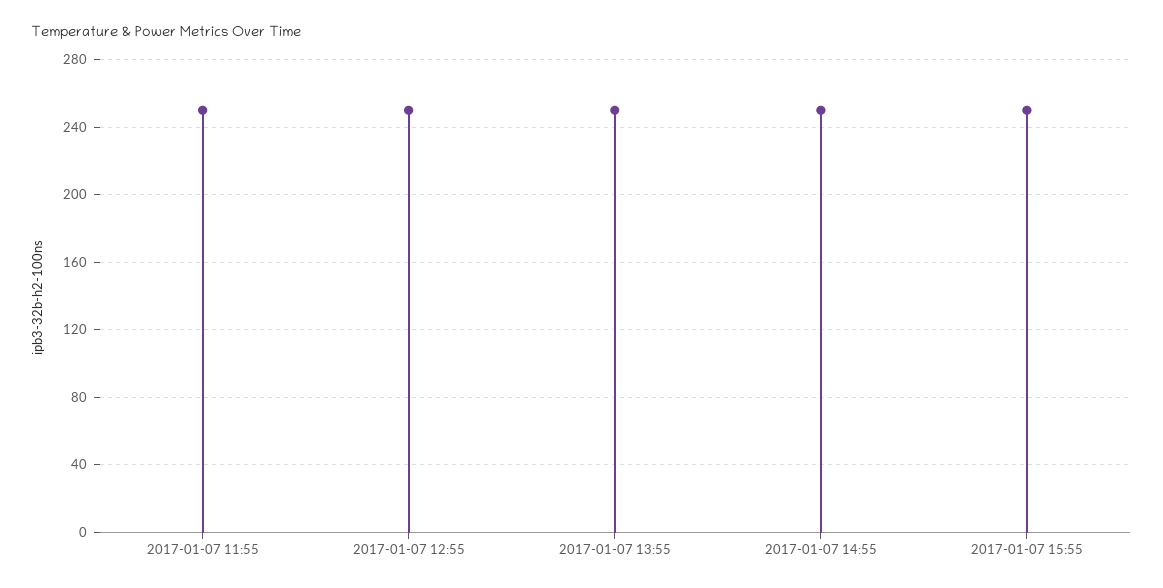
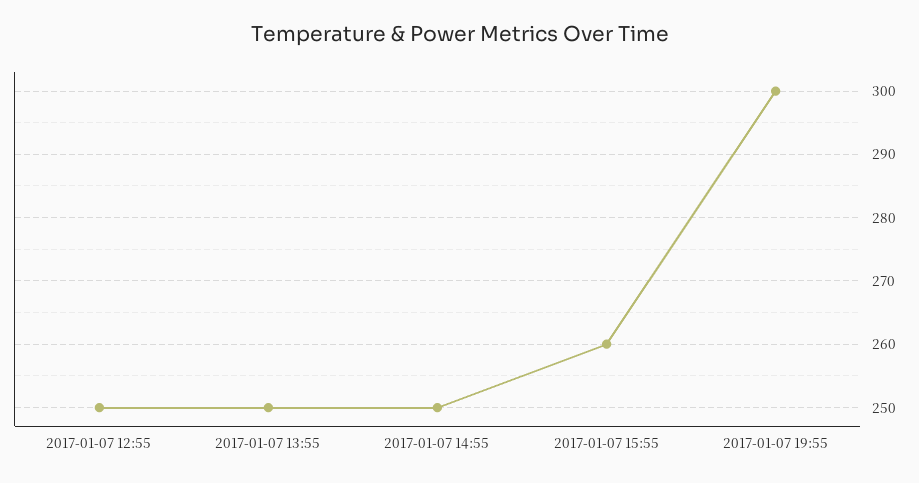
2017-01-07 11:55: 250 -> none
2017-01-07 15:55: 250 -> 260
2017-01-07 19:55: none -> 300

